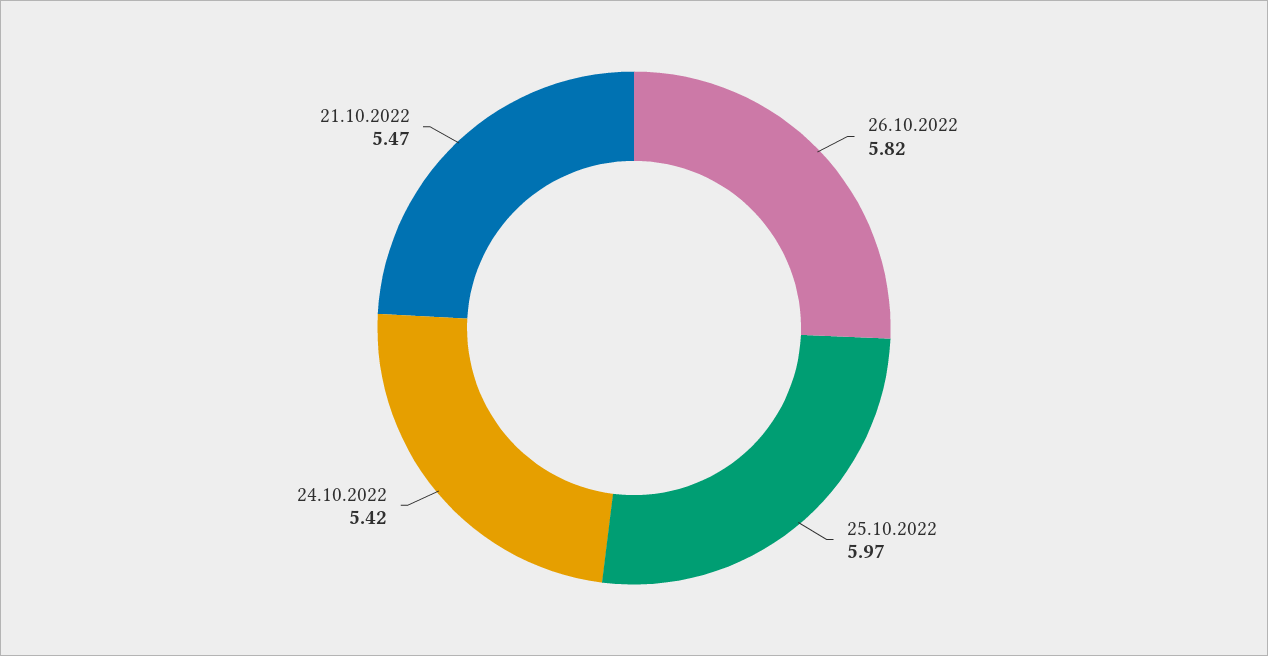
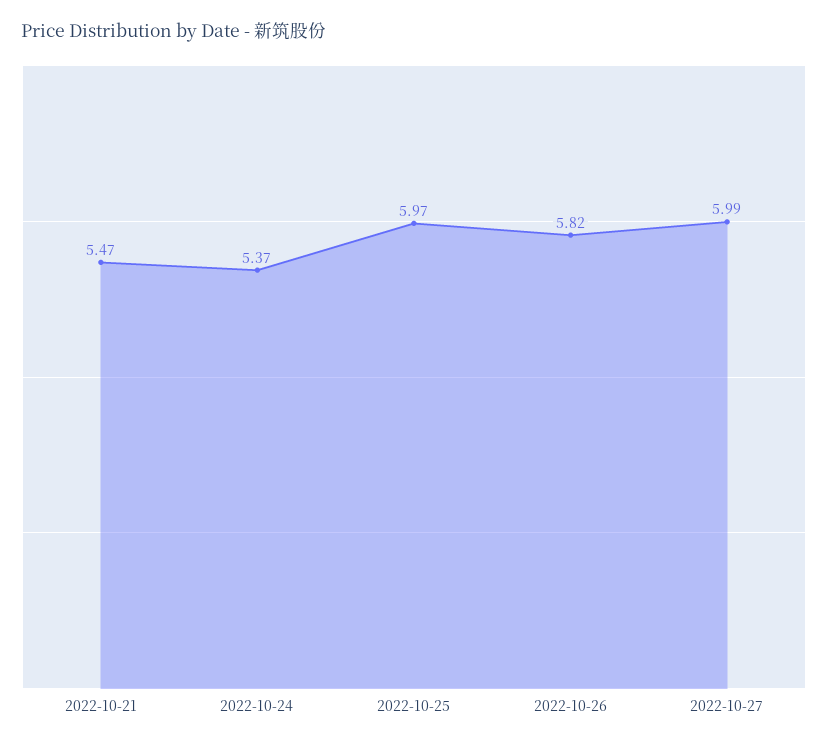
24.10.2022: 5.42 -> 5.37
2022-10-27: none -> 5.99

